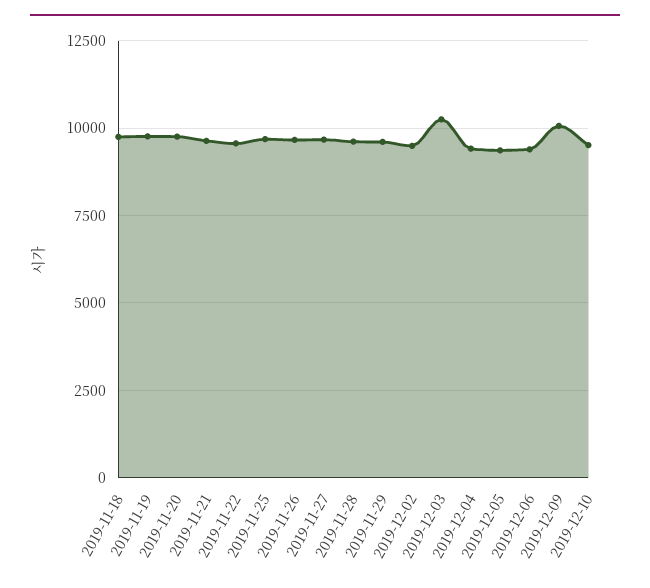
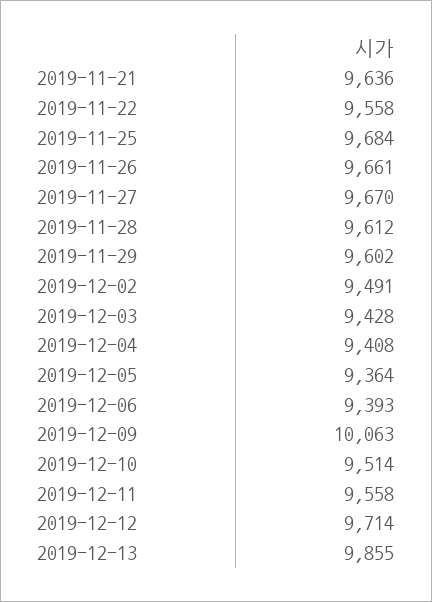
2019-11-18: 9750 -> none
2019-11-19: 9750 -> none
2019-11-20: 9750 -> none
2019-12-03: 10250 -> 9428
2019-12-11: none -> 9558
2019-12-12: none -> 9714
2019-12-13: none -> 9855

